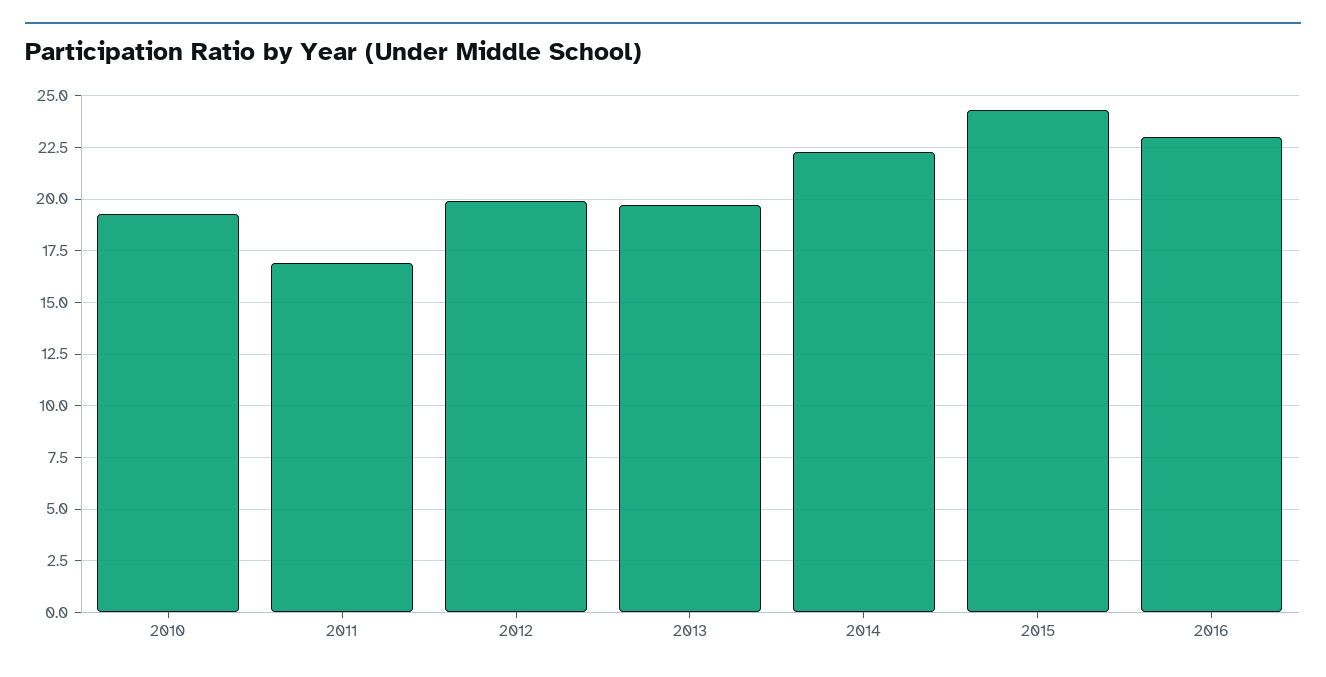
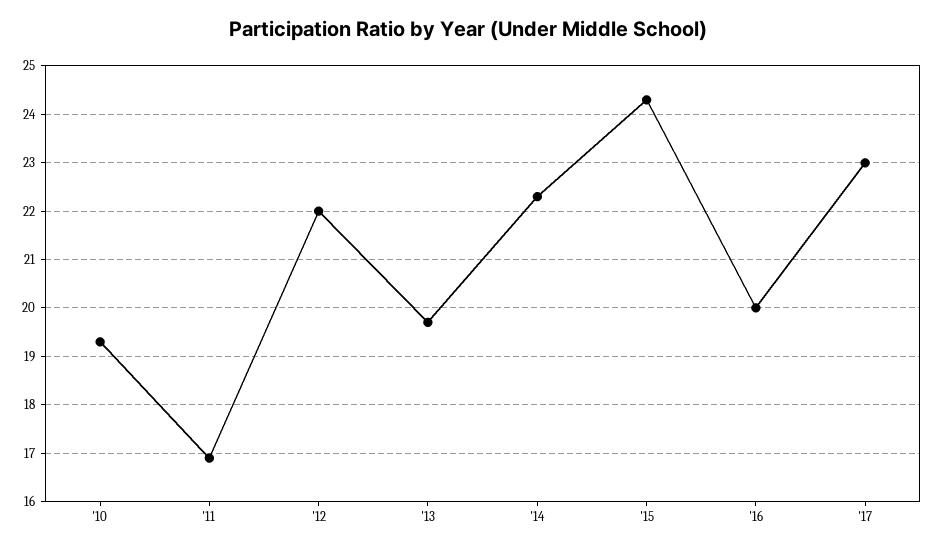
2012: 20 -> 22
2016: 23 -> 20
'17: none -> 23

